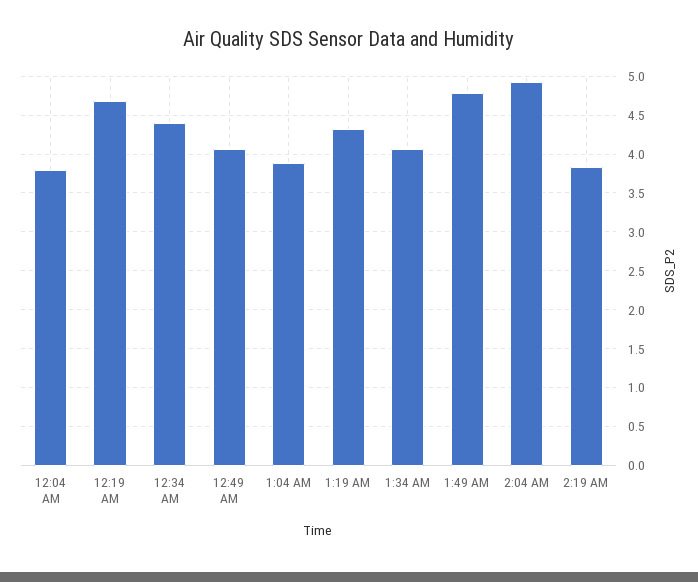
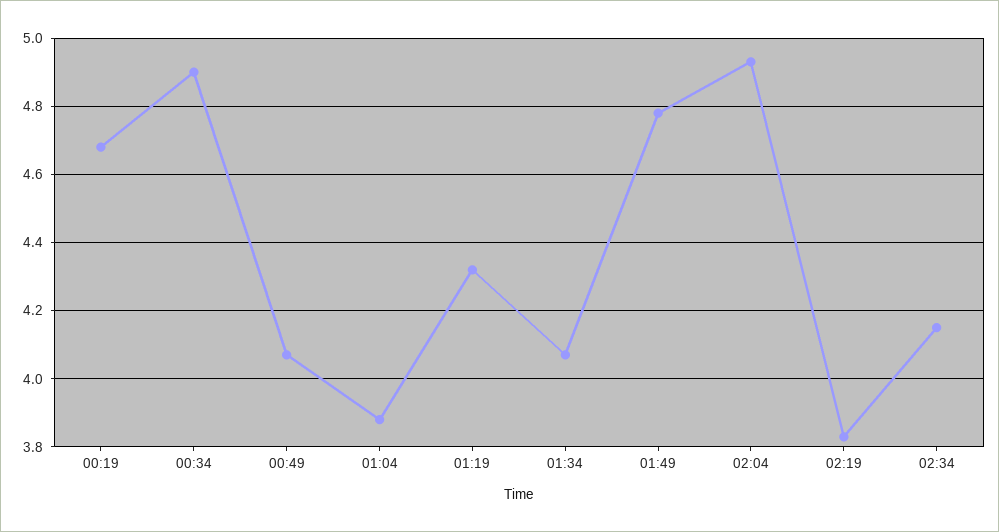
12:04 AM: 3.8 -> none
12:34 AM: 4.4 -> 4.9
02:34: none -> 4.15

